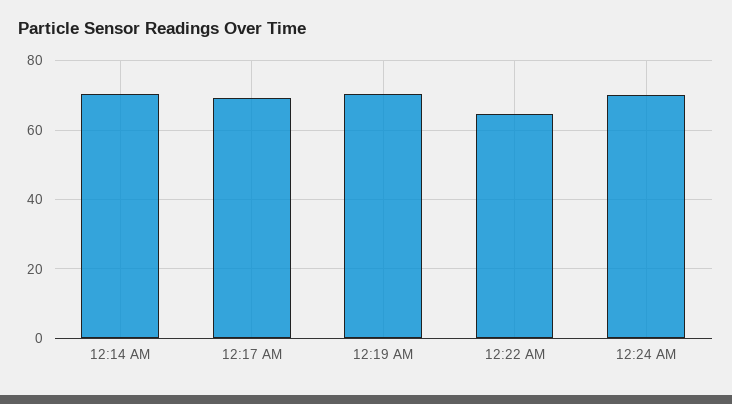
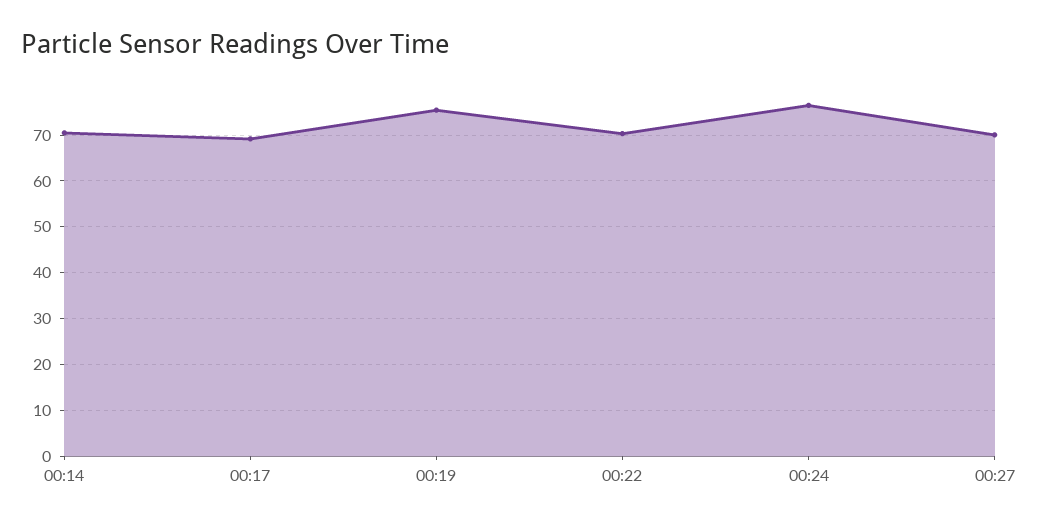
12:19 AM: 70 -> 76
12:22 AM: 64 -> 70
12:24 AM: 70 -> 76
00:27: none -> 70

